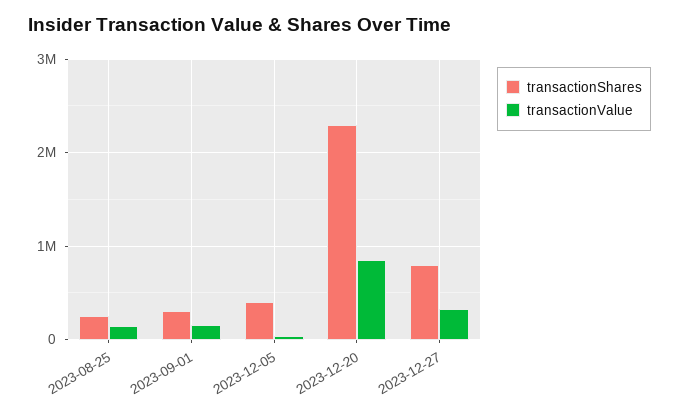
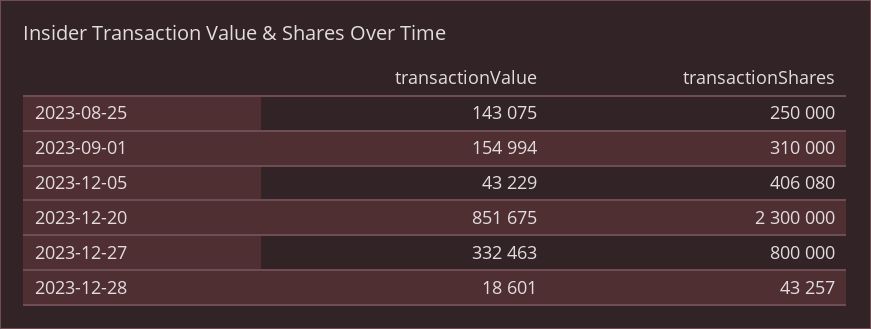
transactionValue, 2023-12-28: none -> 18601
transactionShares, 2023-12-28: none -> 43257

